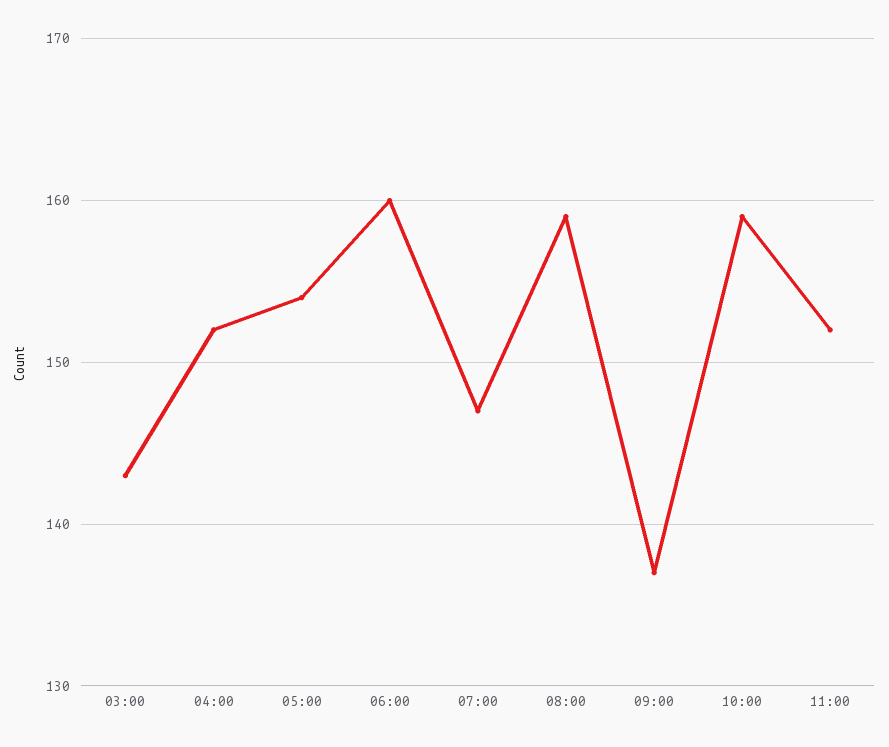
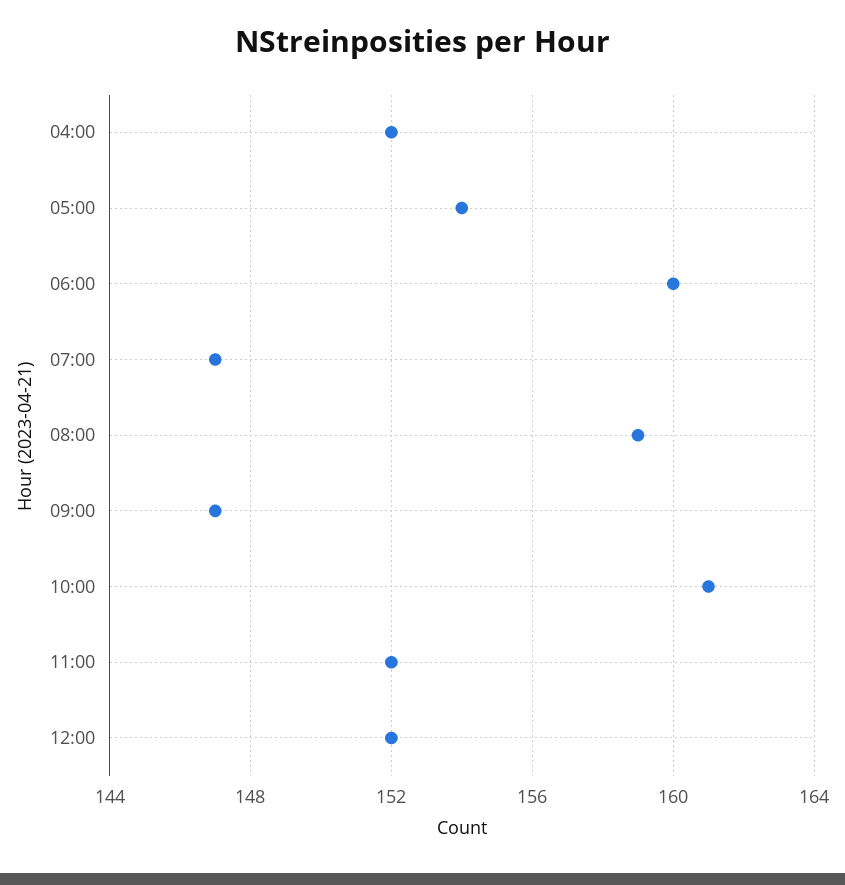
03:00: 143 -> none
09:00: 137 -> 147
10:00: 159 -> 161
12:00: none -> 152

